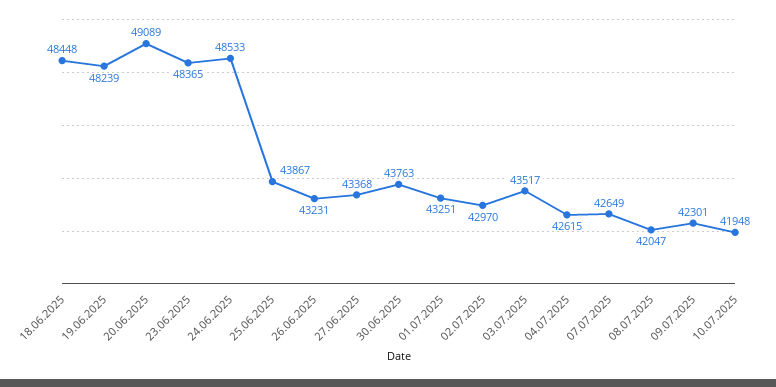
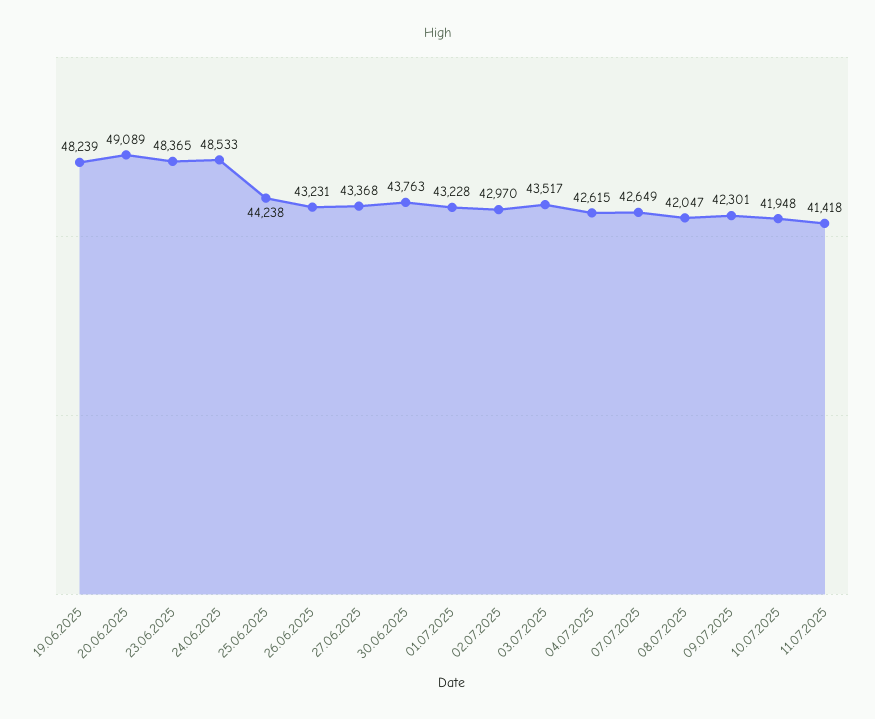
18.06.2025: 48448 -> none
25.06.2025: 43867 -> 44238
01.07.2025: 43251 -> 43228
11.07.2025: none -> 41418

